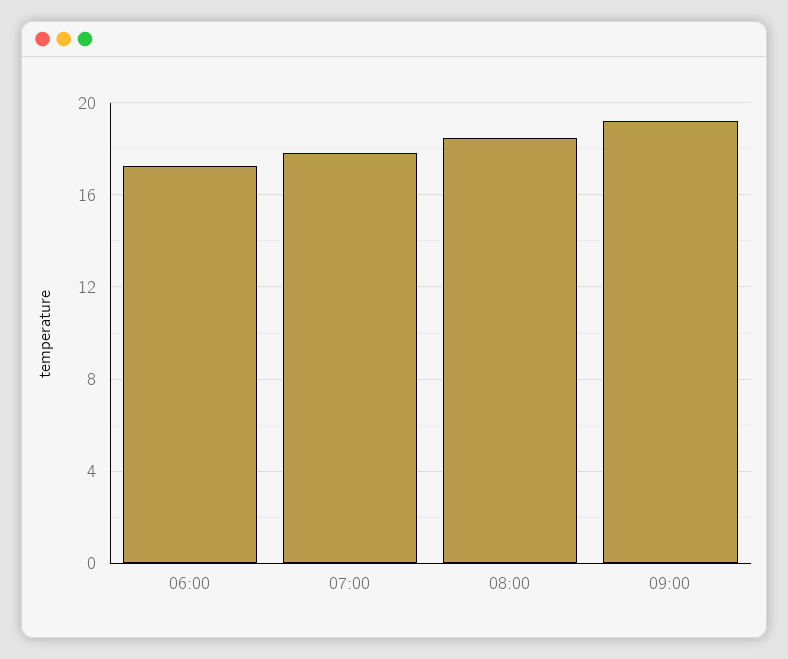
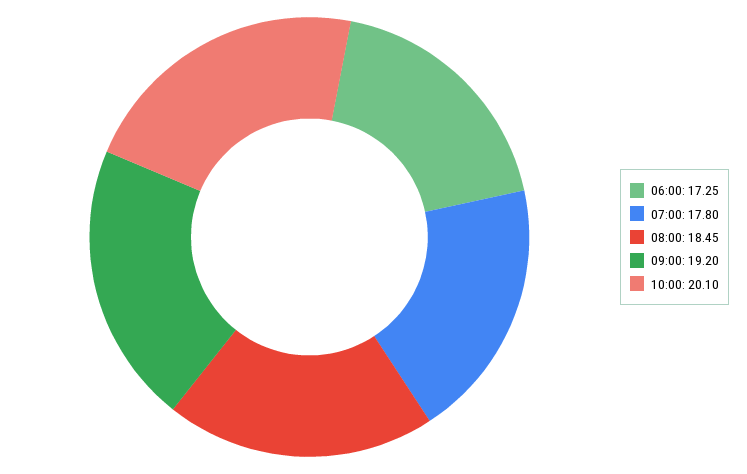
10:00: none -> 20.1

